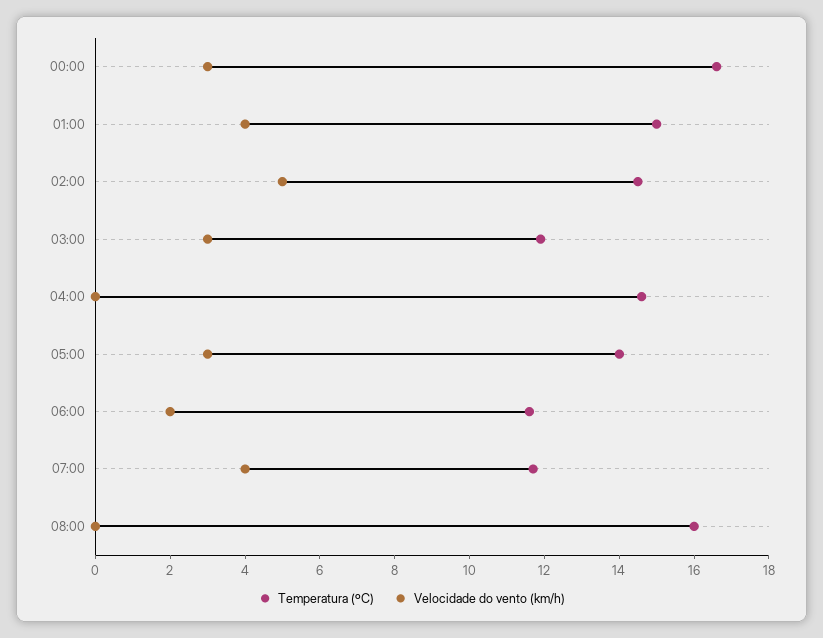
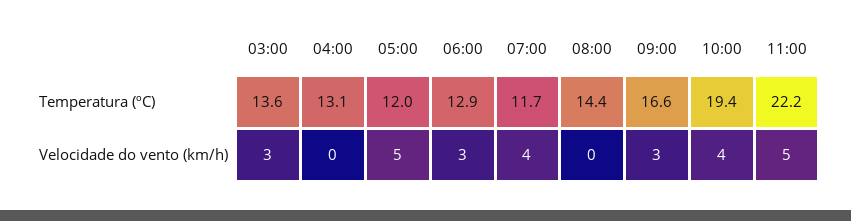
Temperatura (ºC), 00:00: 16.5 -> none
Velocidade do vento (km/h), 00:00: 3 -> none
Temperatura (ºC), 01:00: 15 -> none
Velocidade do vento (km/h), 01:00: 4 -> none
Temperatura (ºC), 02:00: 14.5 -> none
Velocidade do vento (km/h), 02:00: 5 -> none
Temperatura (ºC), 03:00: 12 -> 13.6
Temperatura (ºC), 04:00: 14.5 -> 13.1
Temperatura (ºC), 05:00: 14 -> 12
Velocidade do vento (km/h), 05:00: 3 -> 5
Temperatura (ºC), 06:00: 11.5 -> 12.9
Velocidade do vento (km/h), 06:00: 2 -> 3
Temperatura (ºC), 08:00: 16 -> 14.4
Temperatura (ºC), 09:00: none -> 16.6
Temperatura (ºC), 10:00: none -> 19.4
Temperatura (ºC), 11:00: none -> 22.2
Velocidade do vento (km/h), 09:00: none -> 3
Velocidade do vento (km/h), 10:00: none -> 4
Velocidade do vento (km/h), 11:00: none -> 5

